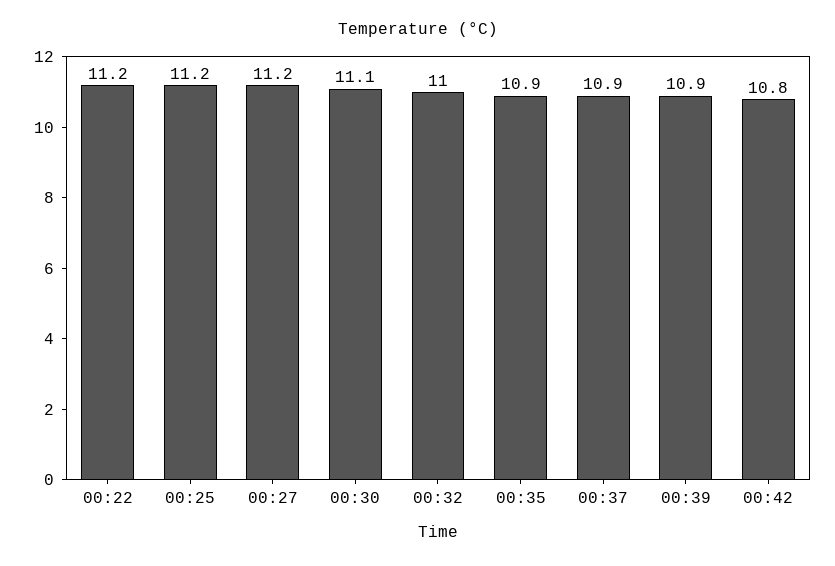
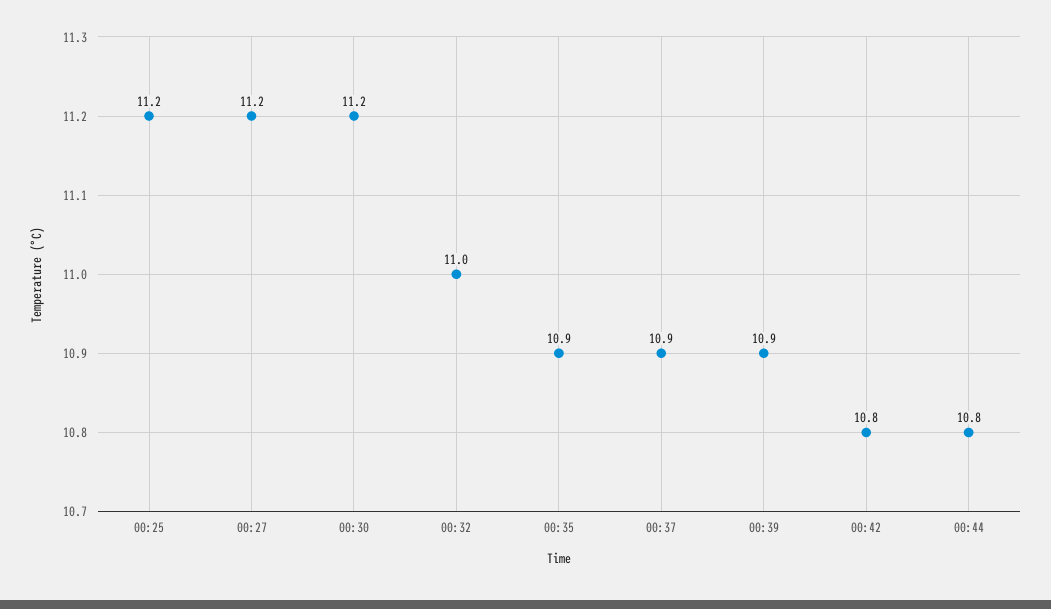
00:22: 11.2 -> none
00:30: 11.1 -> 11.2
00:44: none -> 10.8

